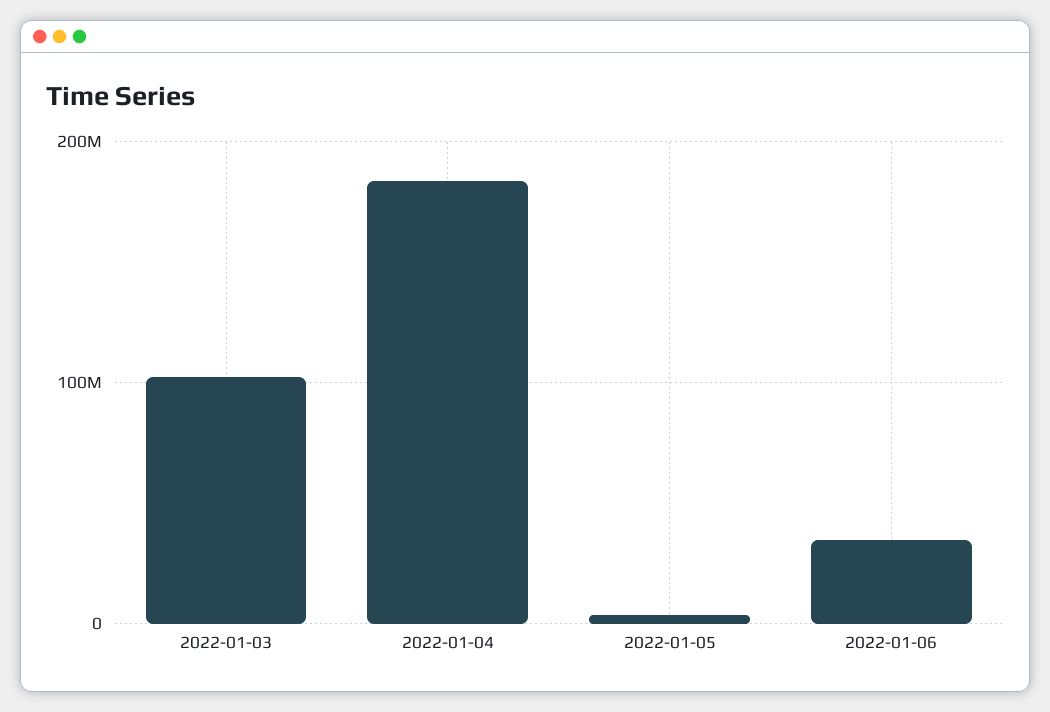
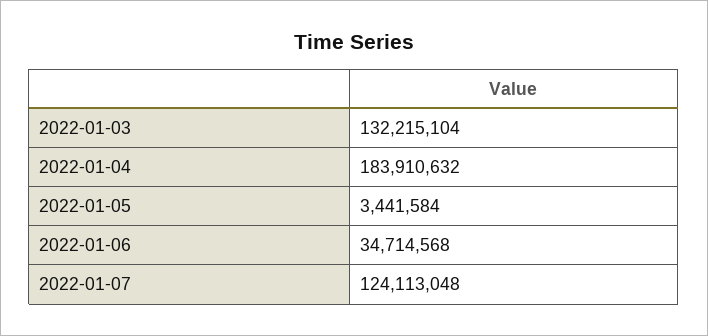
2022-01-03: 100000000 -> 132215104
2022-01-07: none -> 124113048

